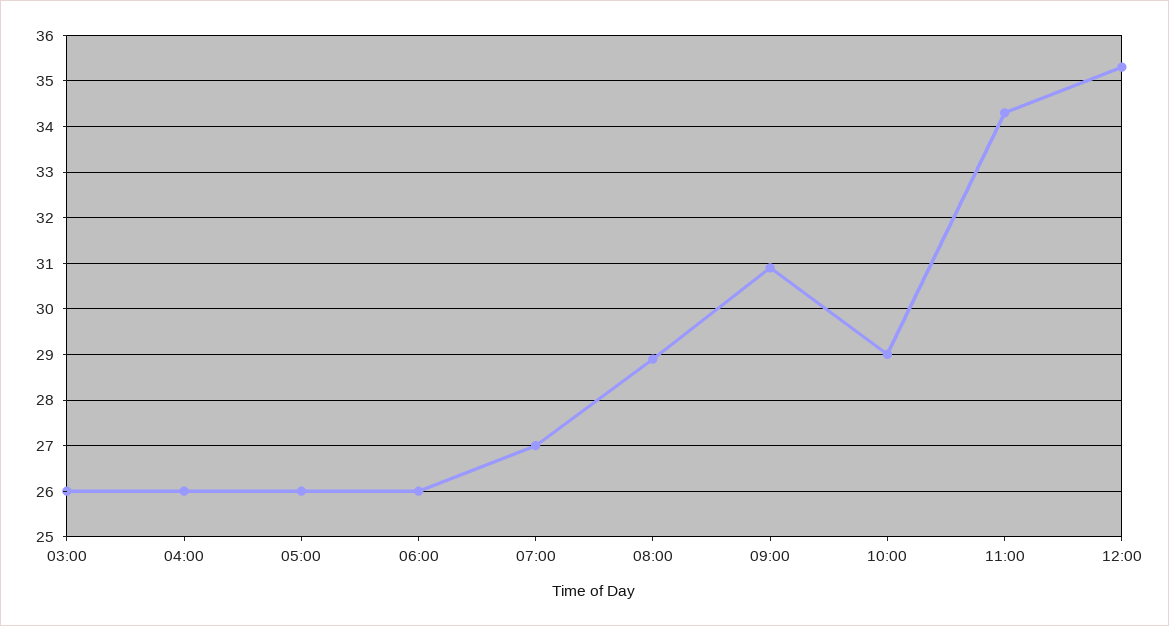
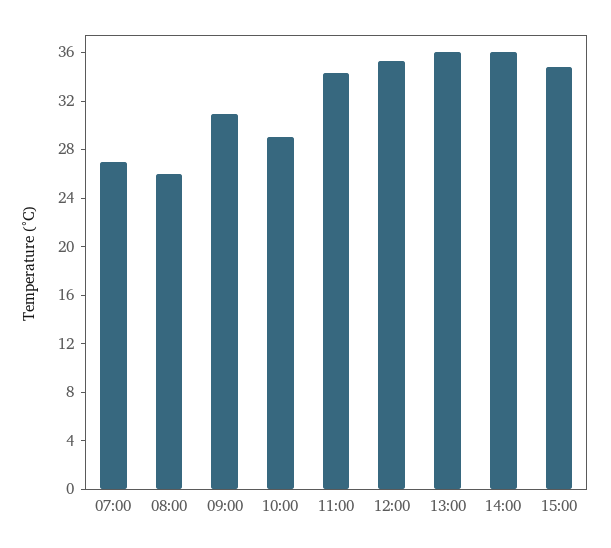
03:00: 26 -> none
04:00: 26 -> none
05:00: 26 -> none
06:00: 26 -> none
08:00: 29 -> 26
13:00: none -> 36
14:00: none -> 36
15:00: none -> 35

